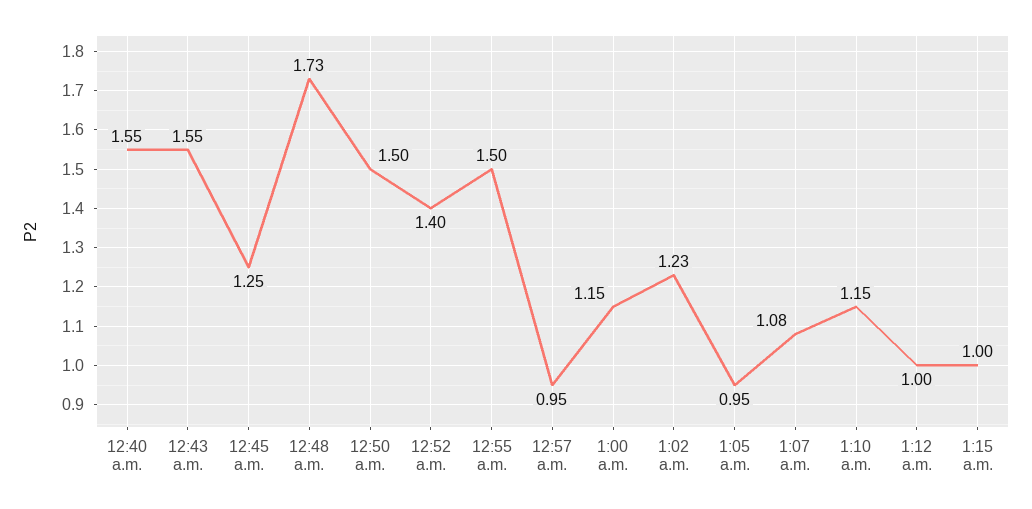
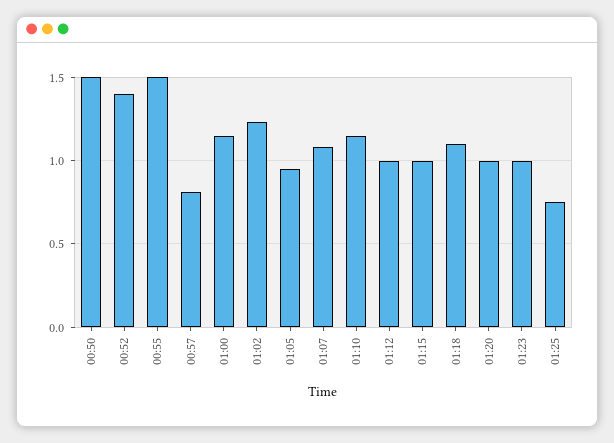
12:40 a.m.: 1.55 -> none
12:43 a.m.: 1.55 -> none
12:45 a.m.: 1.25 -> none
12:48 a.m.: 1.73 -> none
12:57 a.m.: 0.95 -> 0.8
01:18: none -> 1.1
01:20: none -> 1
01:23: none -> 1
01:25: none -> 0.75

